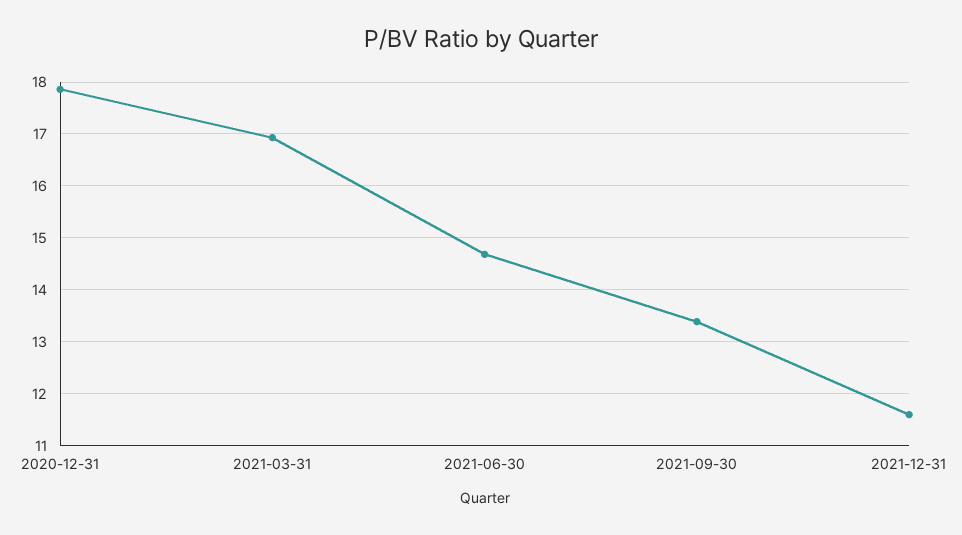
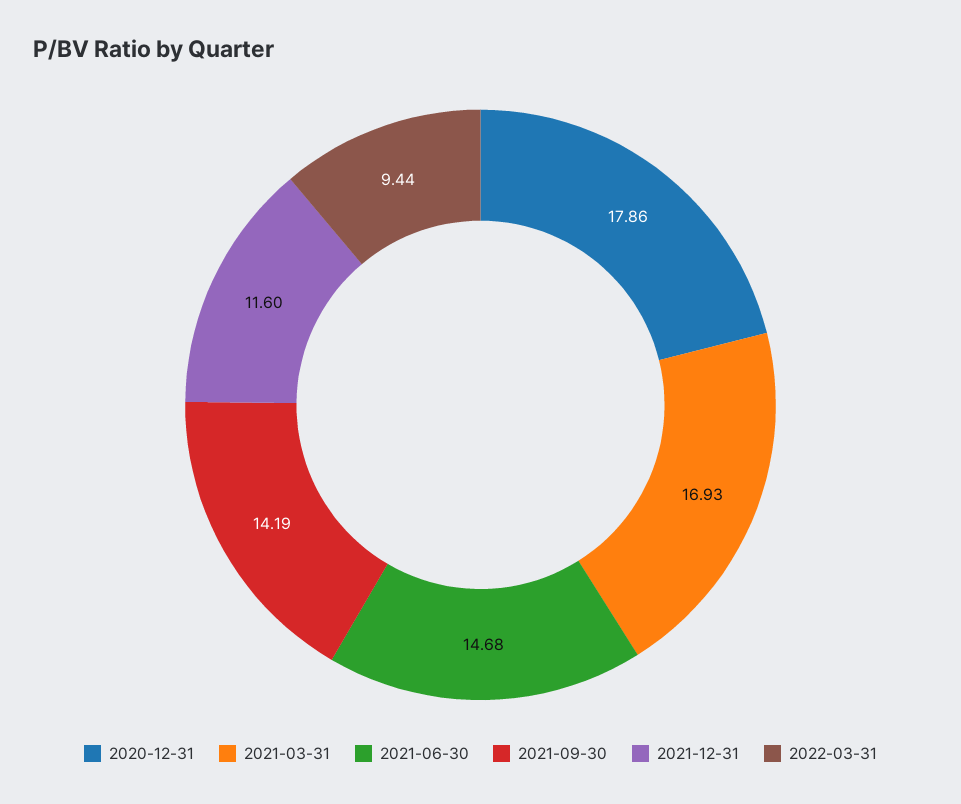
2021-09-30: 13.4 -> 14.19
2022-03-31: none -> 9.44

